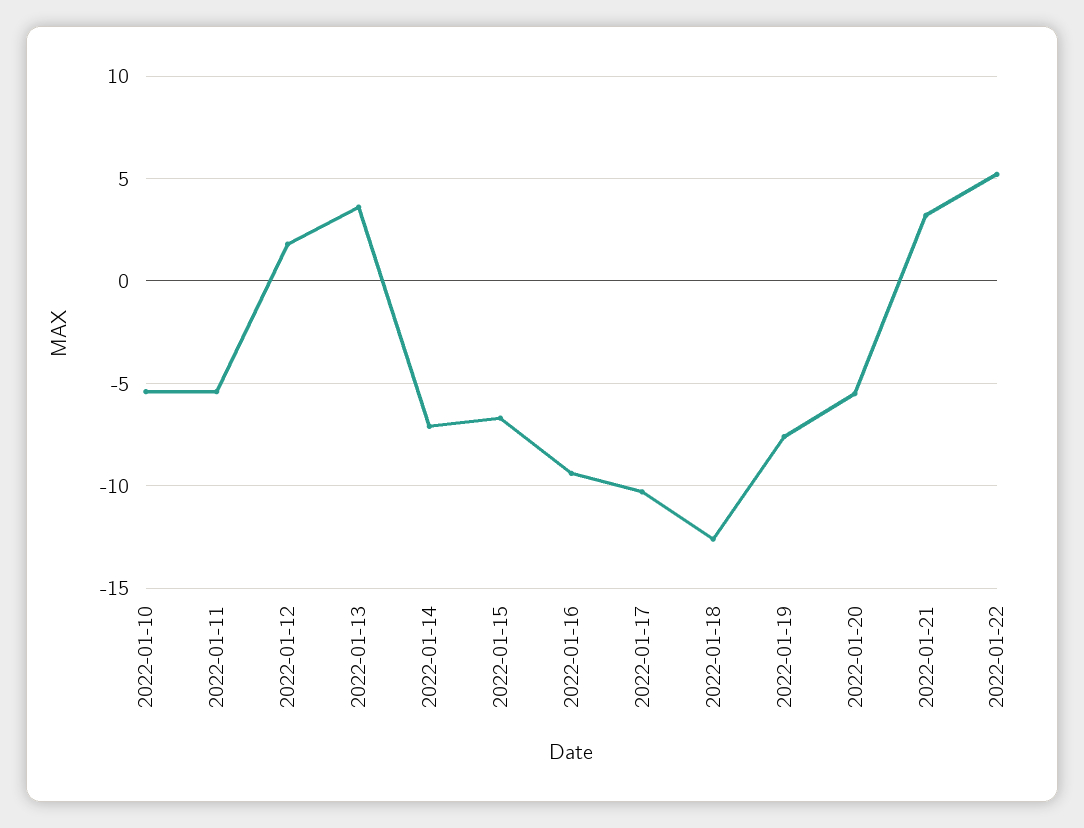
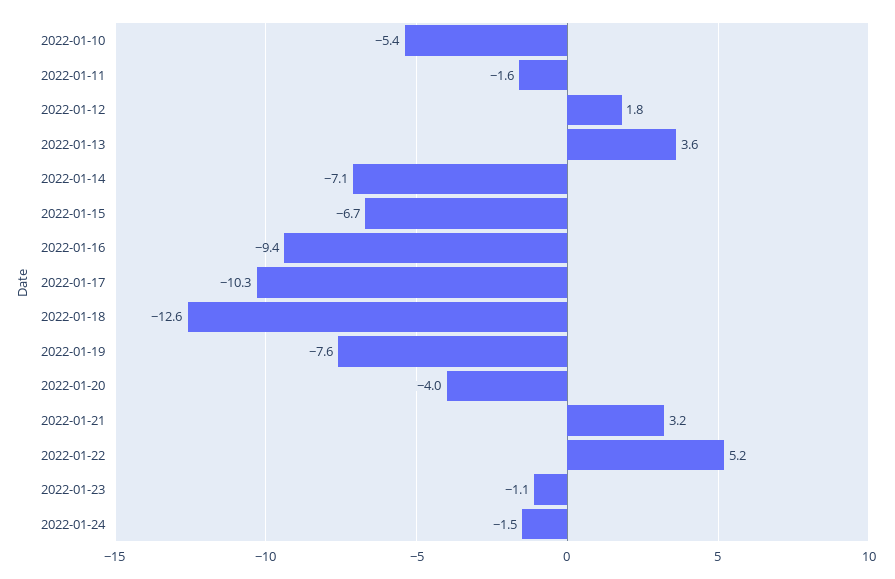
2022-01-11: -5.5 -> -1.6
2022-01-20: -5.5 -> -4
2022-01-23: none -> -1.1
2022-01-24: none -> -1.5

